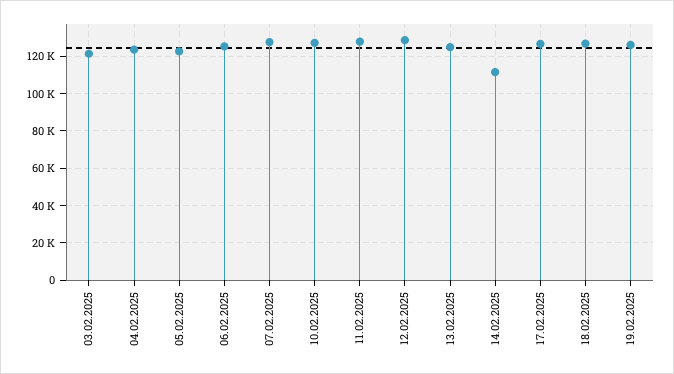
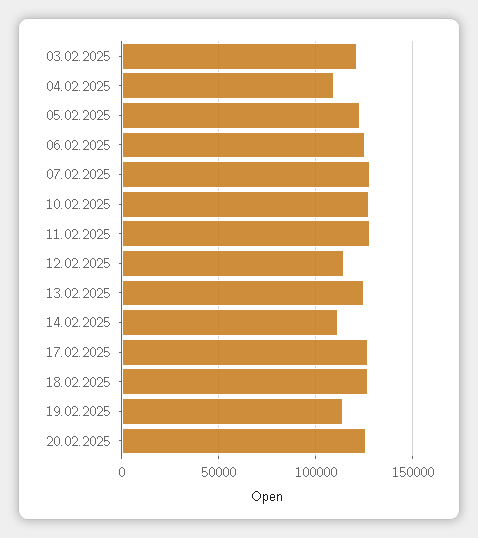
04.02.2025: 125000 -> 110000
12.02.2025: 130000 -> 115000
19.02.2025: 125000 -> 115000
20.02.2025: none -> 125000

